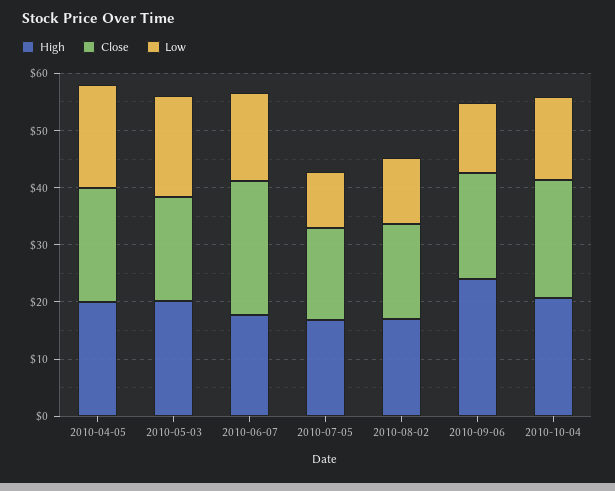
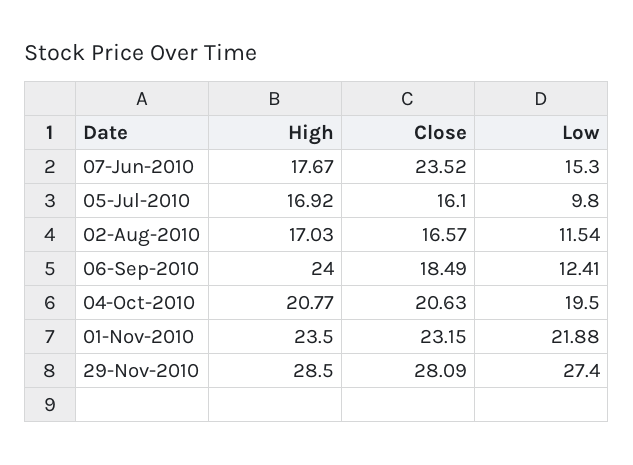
High, 2010-04-05: 20 -> none
Close, 2010-04-05: 20 -> none
Low, 2010-04-05: 18 -> none
High, 2010-05-03: 20 -> none
Close, 2010-05-03: 18 -> none
Low, 2010-05-03: 18 -> none
Low, 2010-10-04: 14 -> 19.5
High, 01-Nov-2010: none -> 23.5
Close, 01-Nov-2010: none -> 23.15
Low, 01-Nov-2010: none -> 21.88
High, 29-Nov-2010: none -> 28.5
Close, 29-Nov-2010: none -> 28.09
Low, 29-Nov-2010: none -> 27.4

